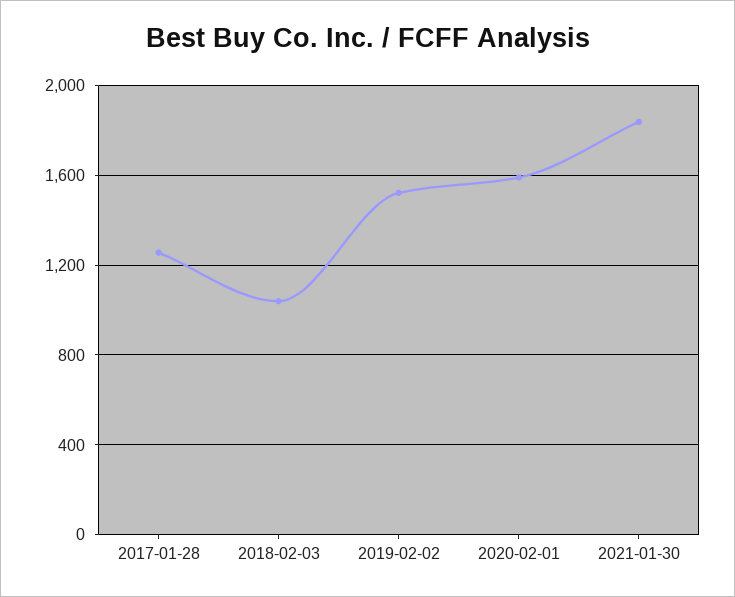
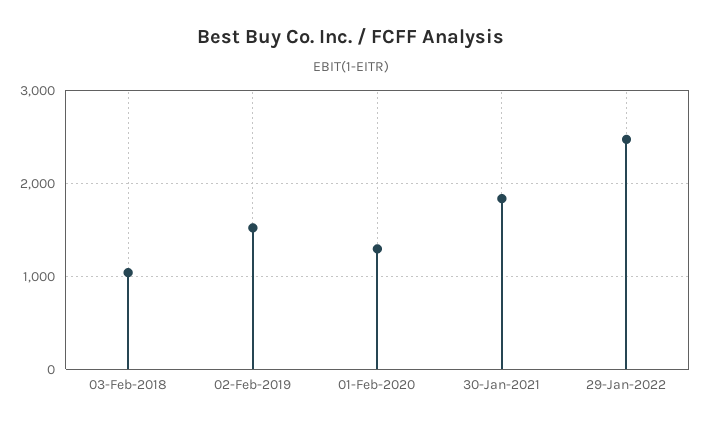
2017-01-28: 1250 -> none
2020-02-01: 1600 -> 1300
29-Jan-2022: none -> 2500

